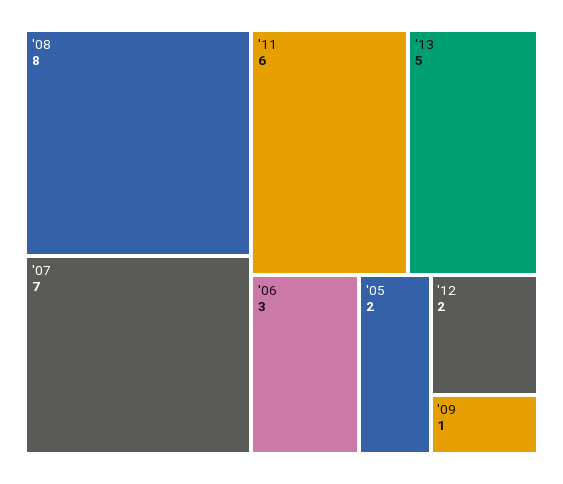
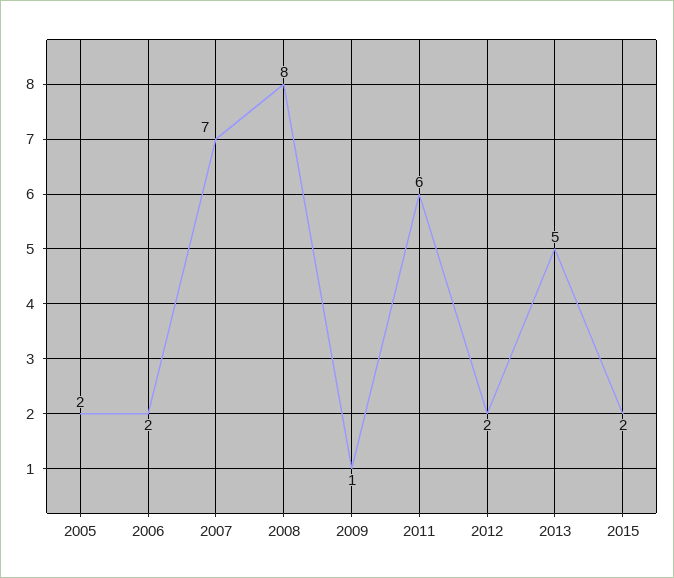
'06: 3 -> 2
2015: none -> 2

